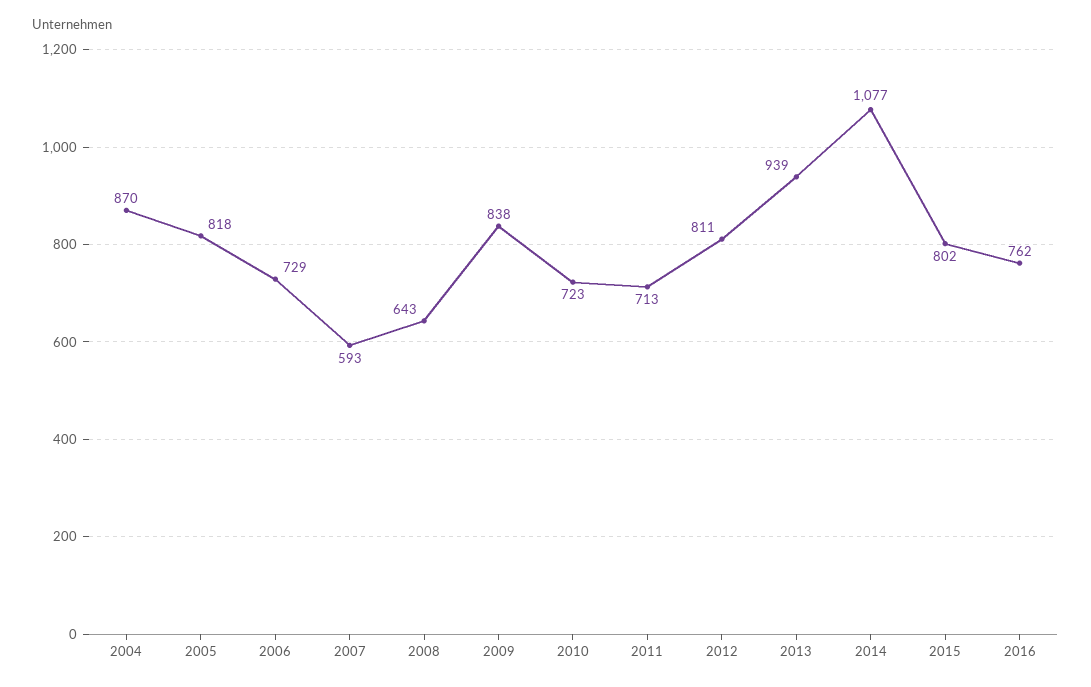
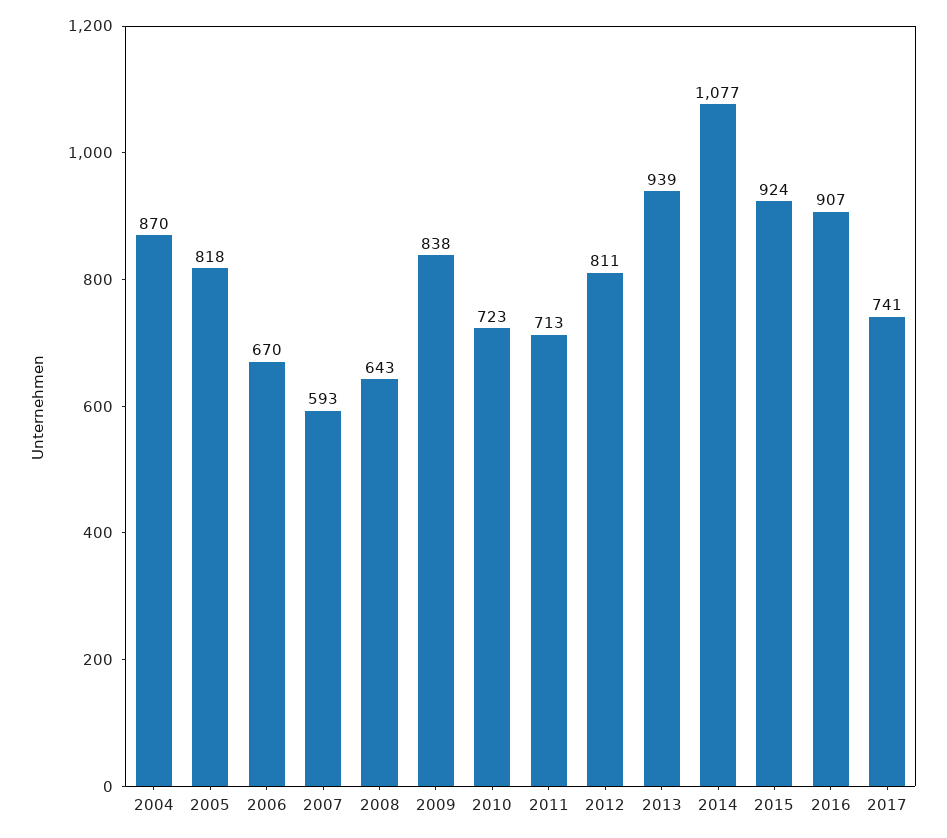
2006: 729 -> 670
2015: 802 -> 924
2016: 762 -> 907
2017: none -> 741

